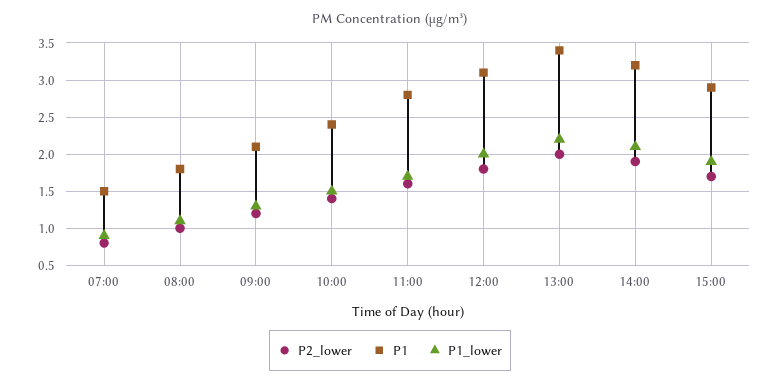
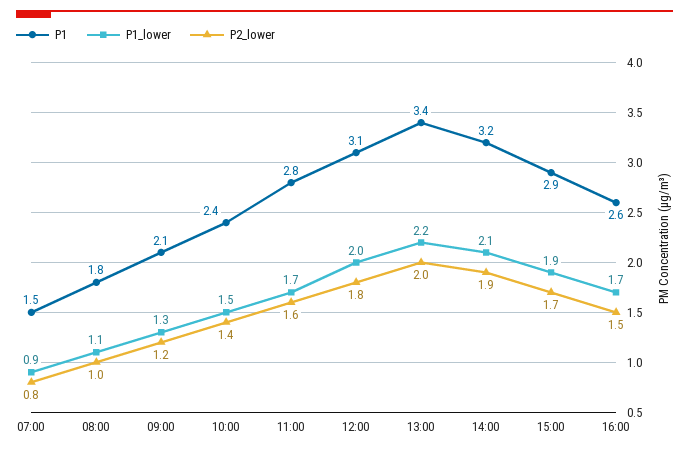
P1, 16:00: none -> 2.6
P1_lower, 16:00: none -> 1.7
P2_lower, 16:00: none -> 1.5

